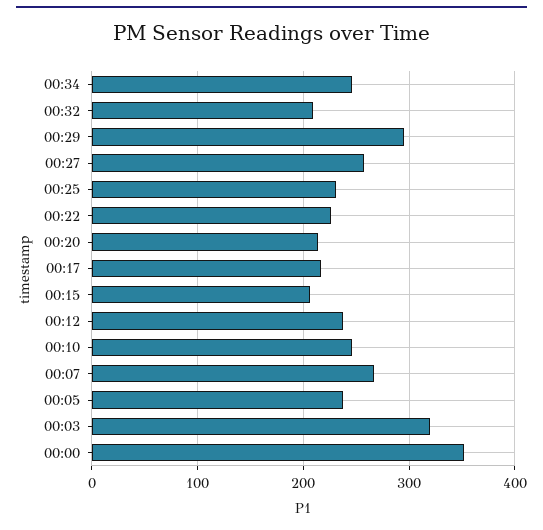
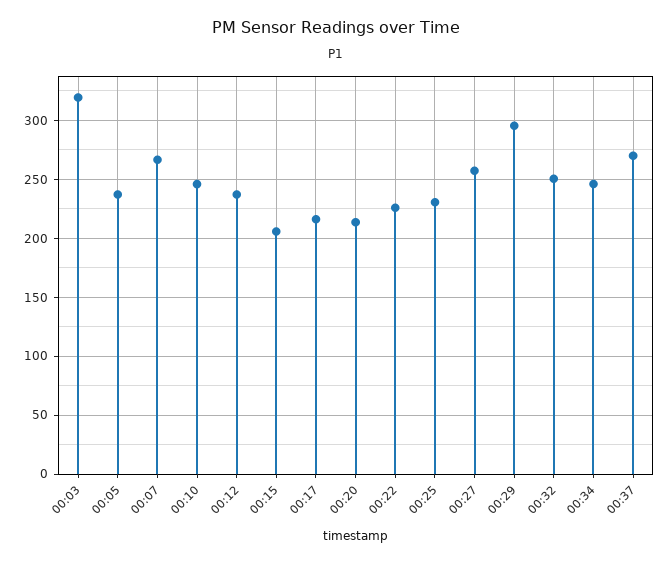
00:32: 210 -> 250
00:00: 350 -> none
00:37: none -> 270

